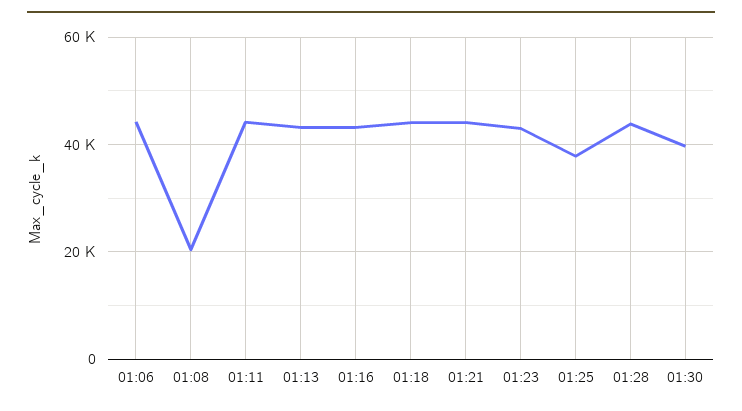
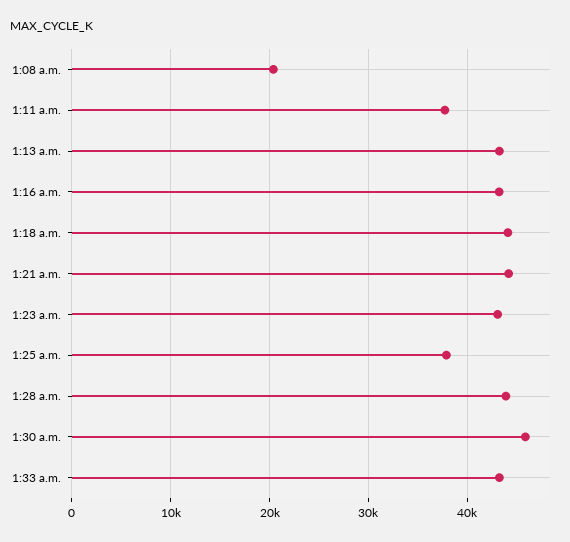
01:06: 44000 -> none
01:11: 44000 -> 38000
01:30: 40000 -> 46000
1:33 a.m.: none -> 43000

